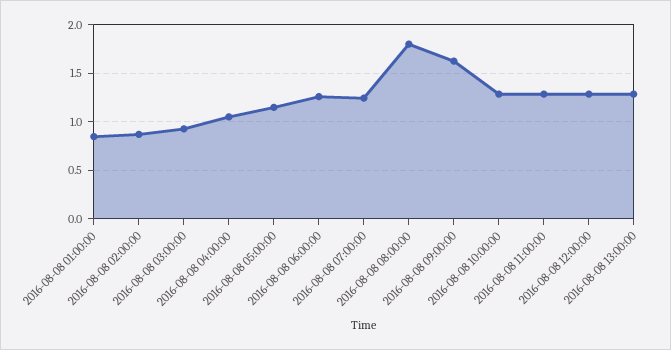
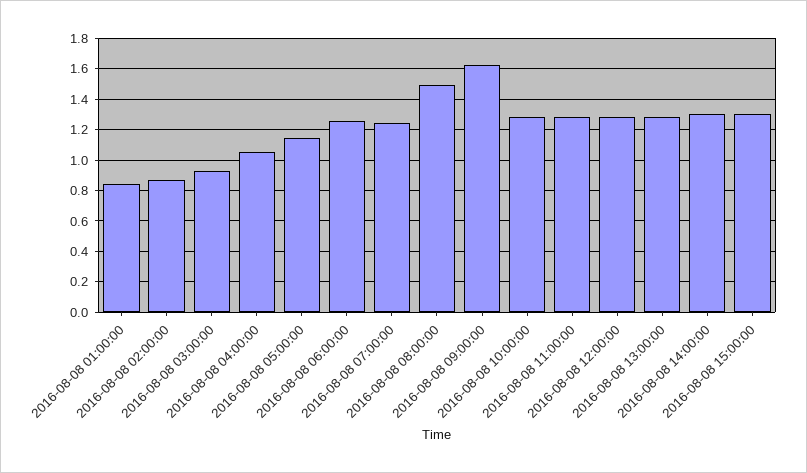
2016-08-08 08:00:00: 1.8 -> 1.5
2016-08-08 14:00:00: none -> 1.3
2016-08-08 15:00:00: none -> 1.3

